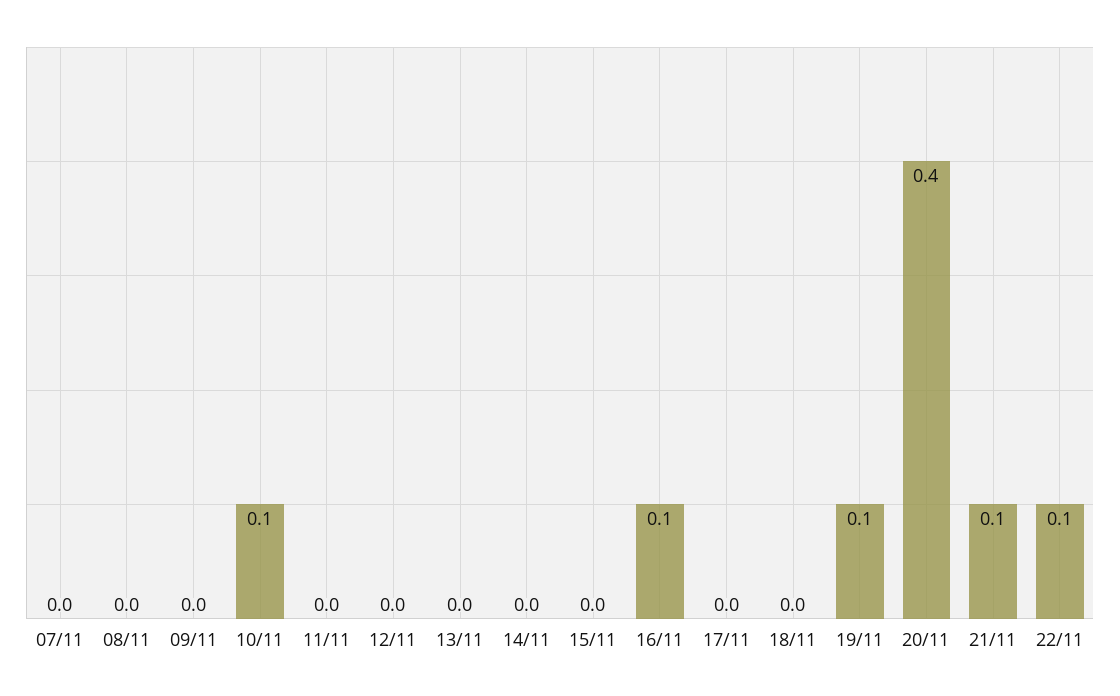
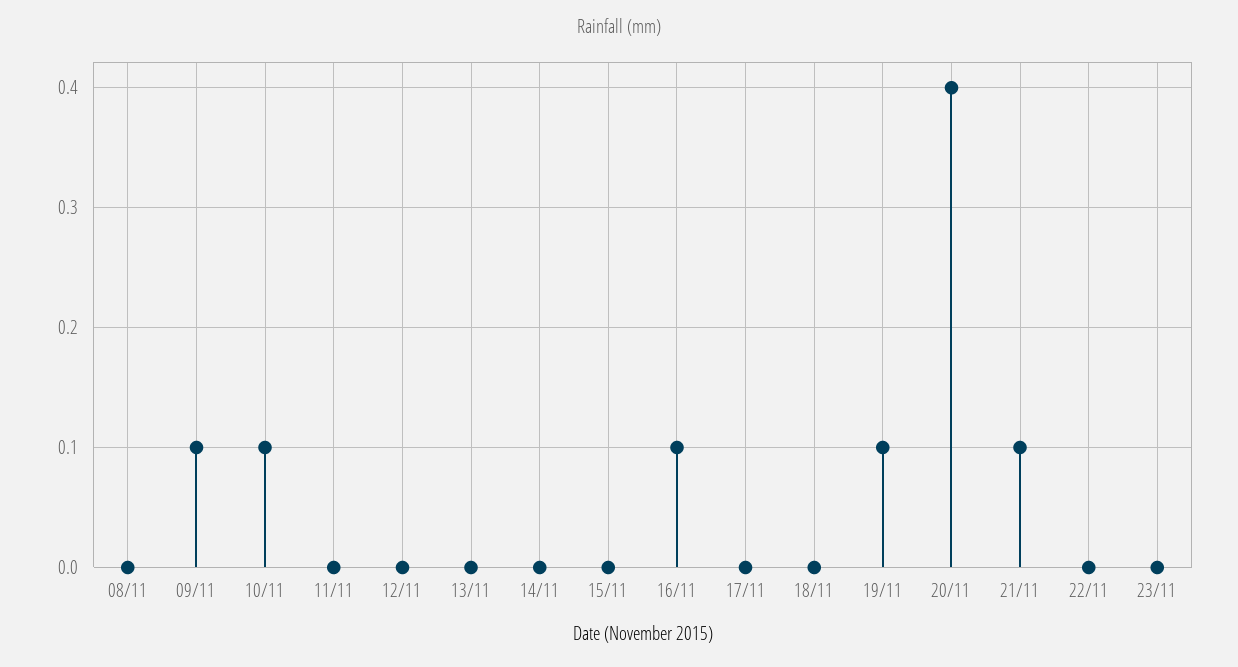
07/11: 0 -> none
09/11: 0 -> 0.1
22/11: 0.1 -> 0
23/11: none -> 0

